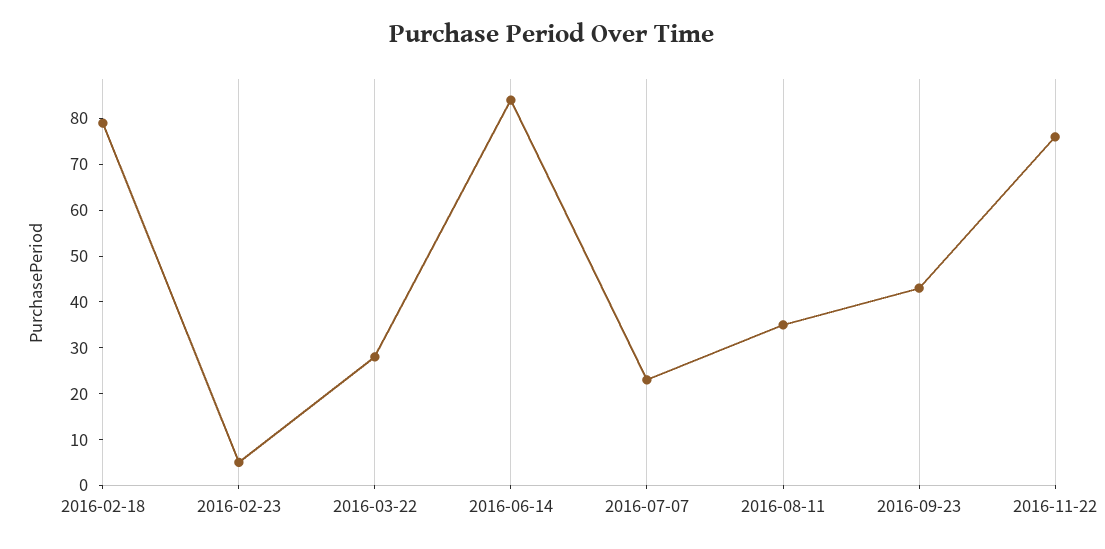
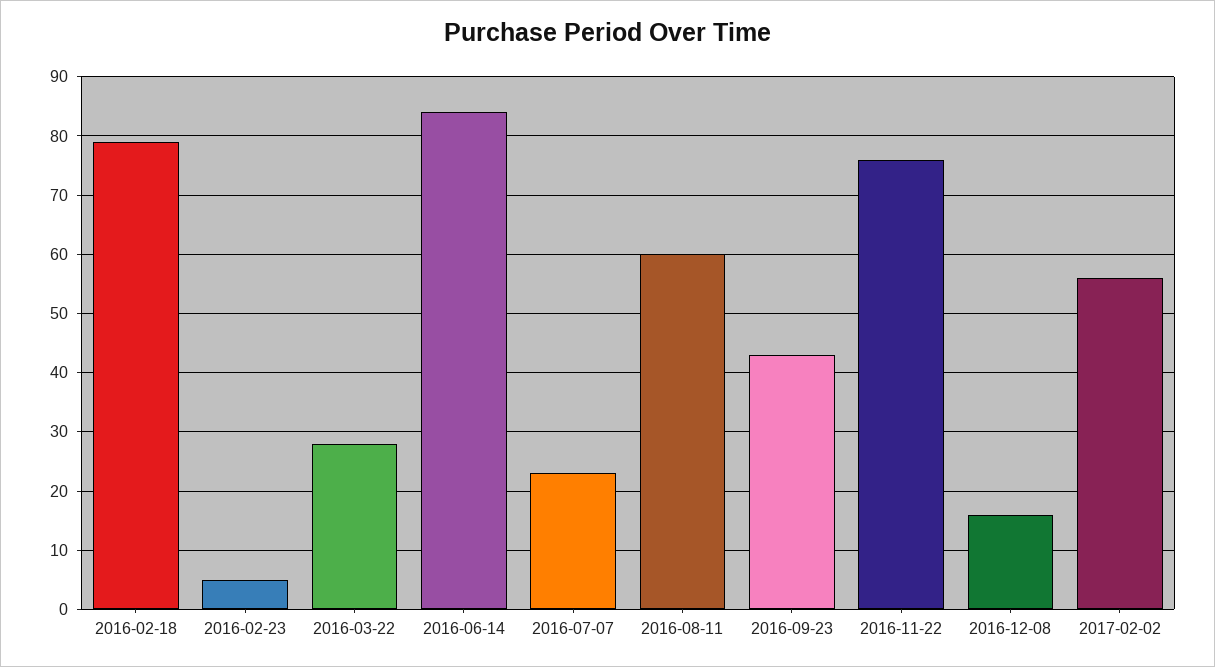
2016-08-11: 35 -> 60
2016-12-08: none -> 15
2017-02-02: none -> 55

